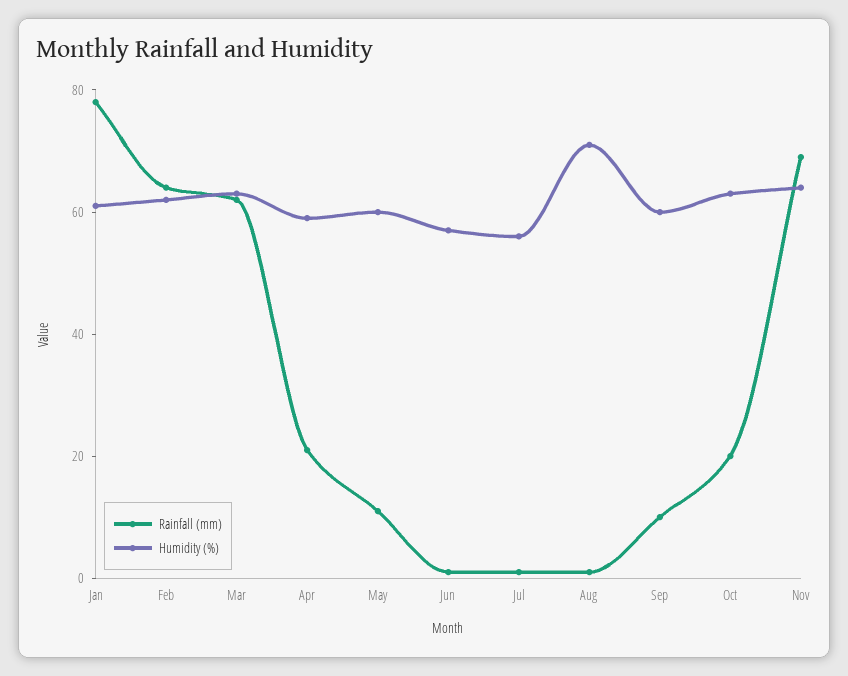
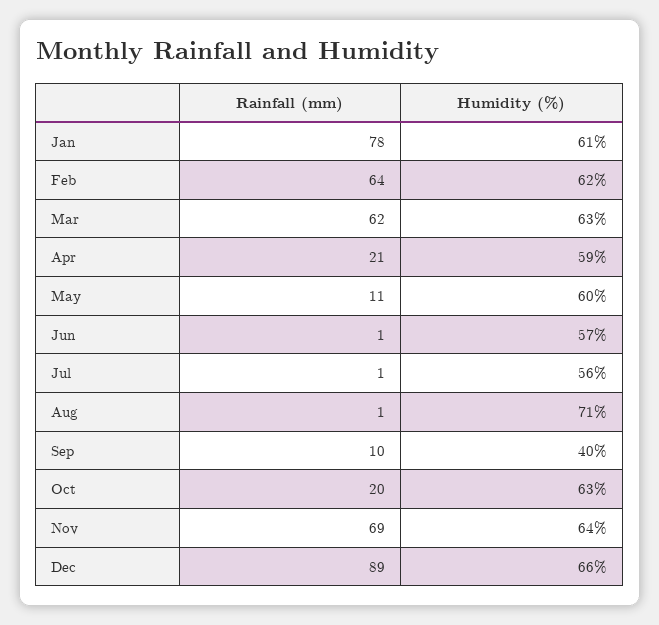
Humidity (%), Sep: 60 -> 40
Rainfall (mm), Dec: none -> 89
Humidity (%), Dec: none -> 66

